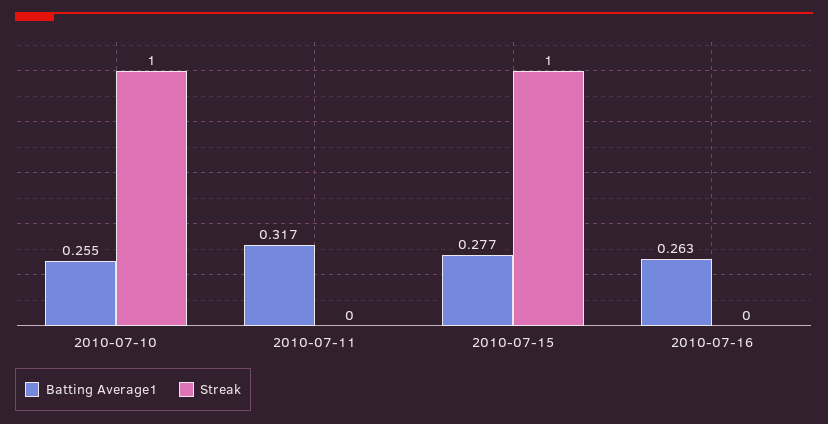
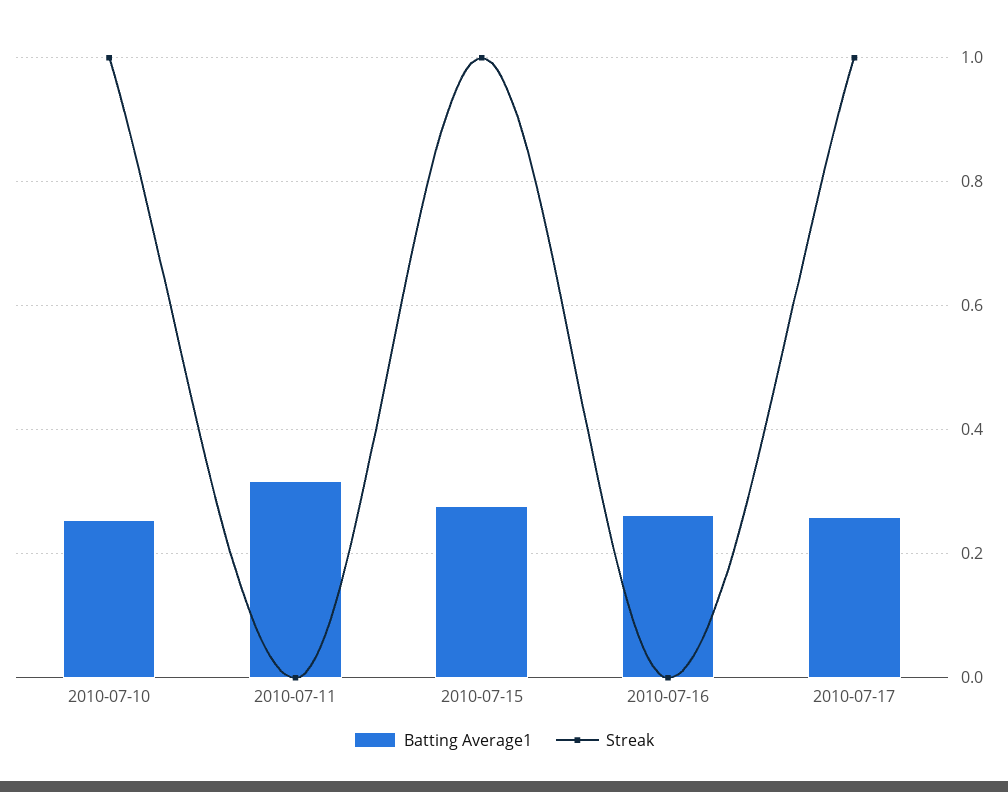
Batting Average1, 2010-07-17: none -> 0.26
Streak, 2010-07-17: none -> 1

